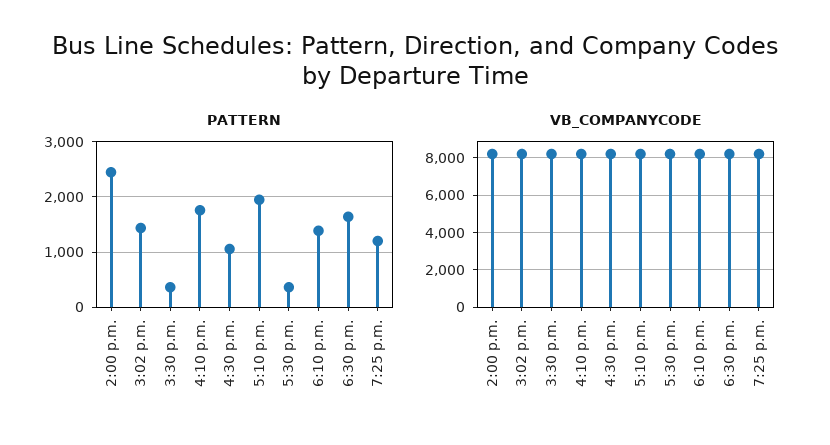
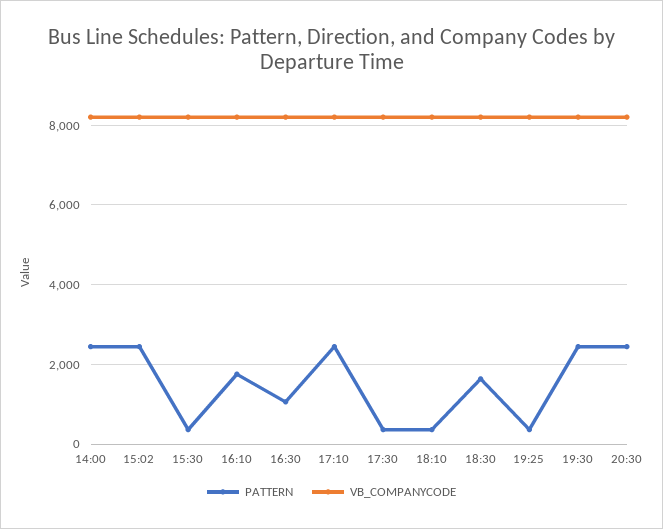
PATTERN, 3:02 p.m.: 1400 -> 2400
PATTERN, 5:10 p.m.: 2000 -> 2400
PATTERN, 6:10 p.m.: 1400 -> 400
PATTERN, 7:25 p.m.: 1200 -> 400
PATTERN, 19:30: none -> 2400
VB_COMPANYCODE, 19:30: none -> 8200
PATTERN, 20:30: none -> 2400
VB_COMPANYCODE, 20:30: none -> 8200

